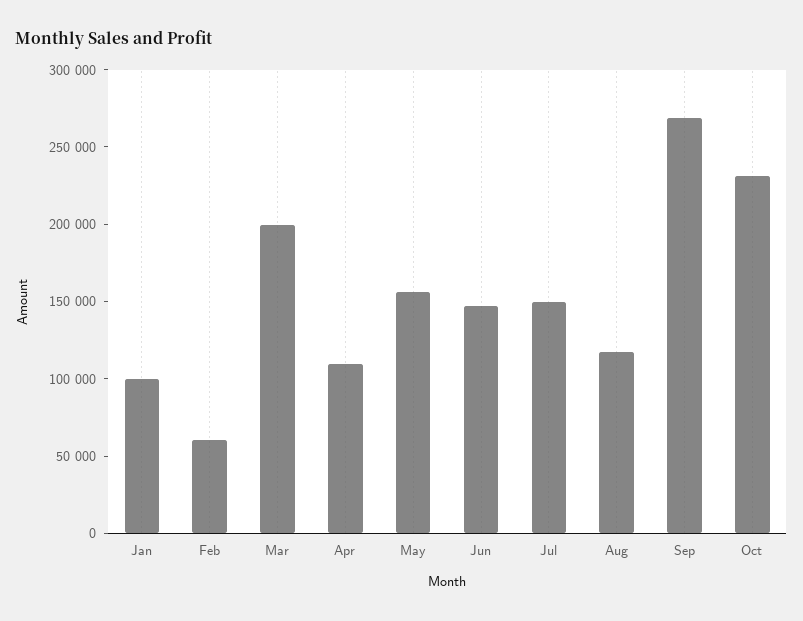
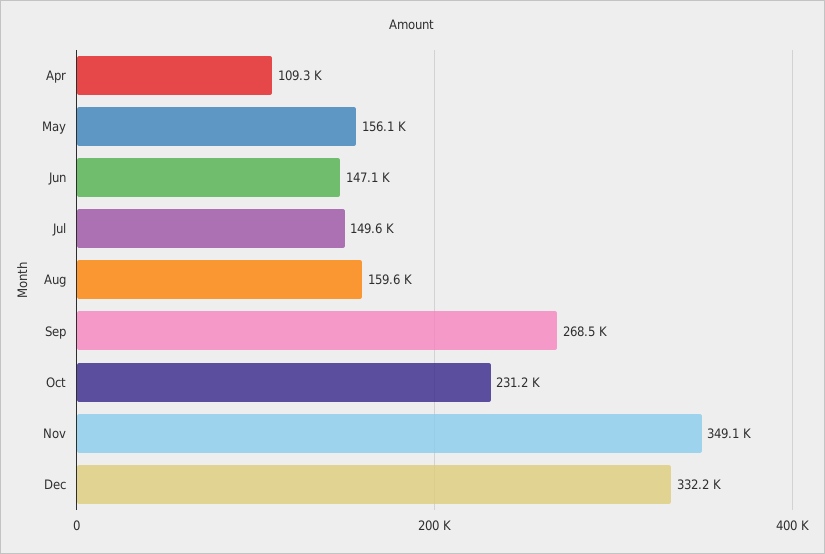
Jan: 100000 -> none
Feb: 60000 -> none
Mar: 200000 -> none
Aug: 120000 -> 159600
Nov: none -> 349100
Dec: none -> 332200

